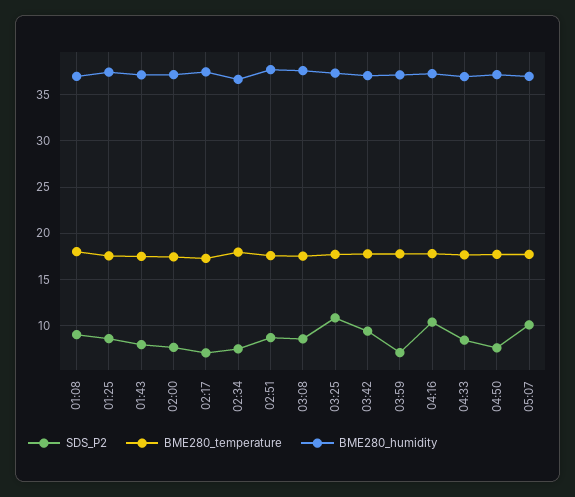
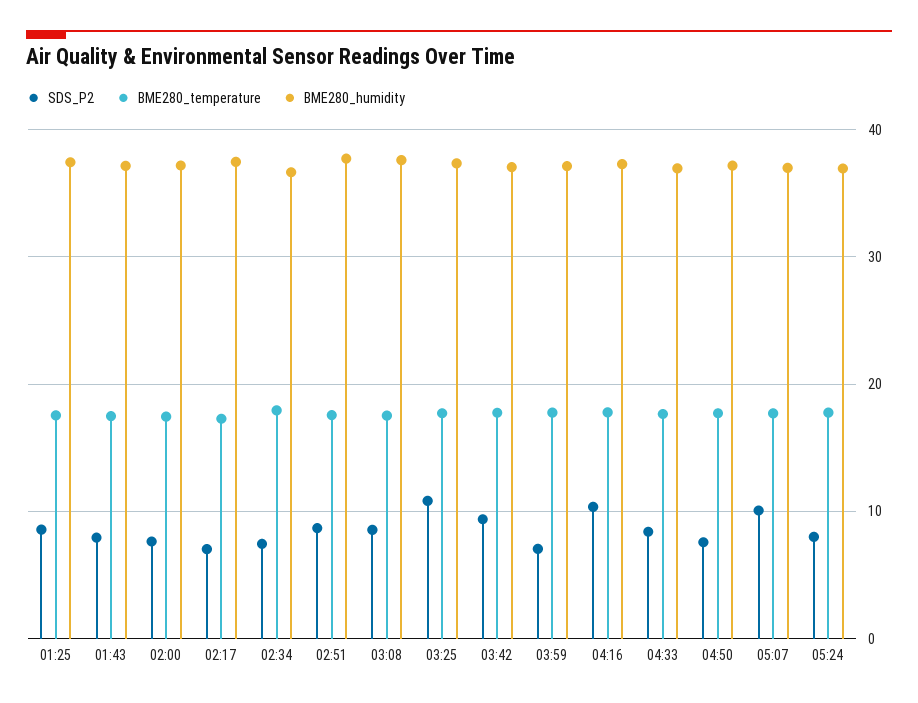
SDS_P2, 01:08: 9 -> none
BME280_temperature, 01:08: 18 -> none
BME280_humidity, 01:08: 37 -> none
SDS_P2, 05:24: none -> 8
BME280_temperature, 05:24: none -> 18
BME280_humidity, 05:24: none -> 37

